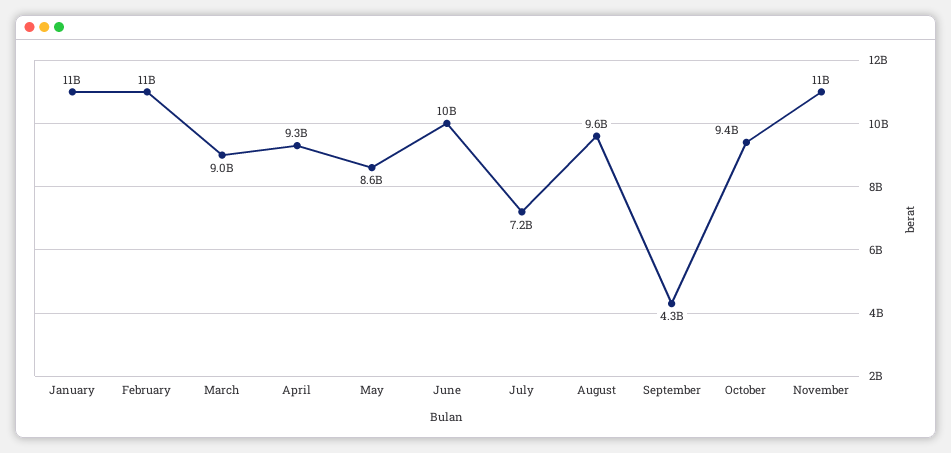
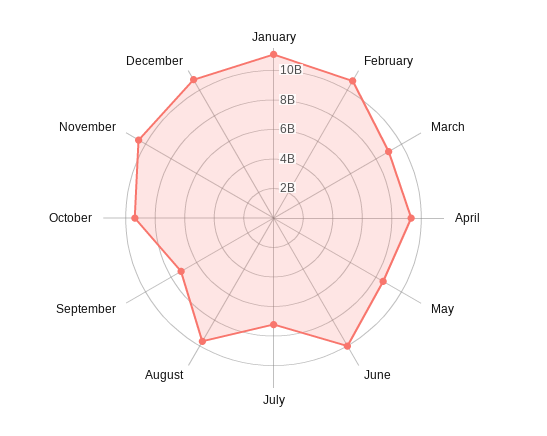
September: 4300000000 -> 7000000000
December: none -> 11000000000

